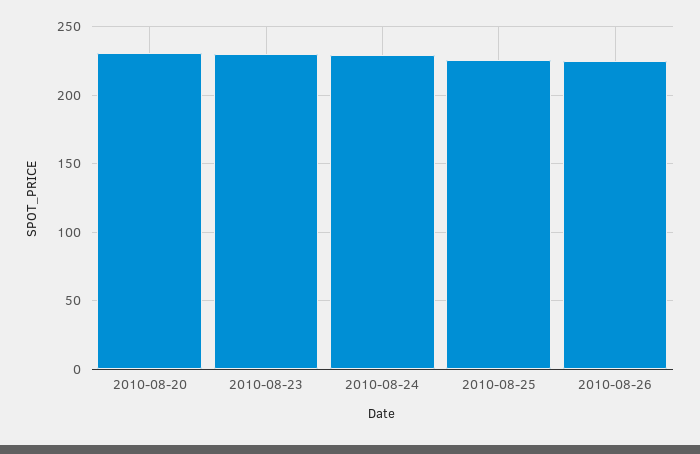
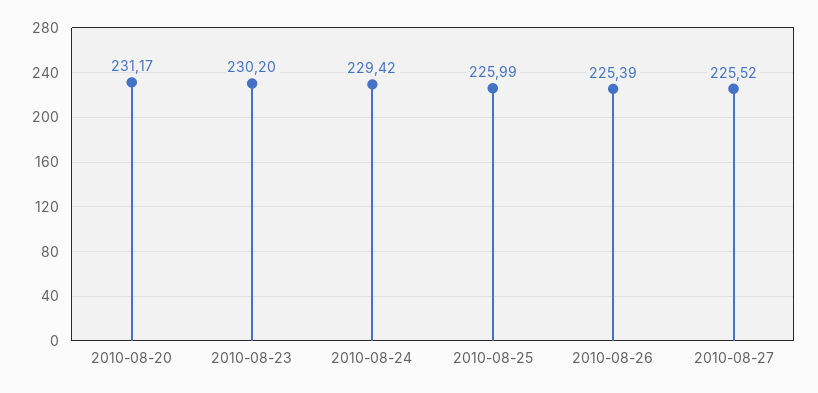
2010-08-27: none -> 225.52

